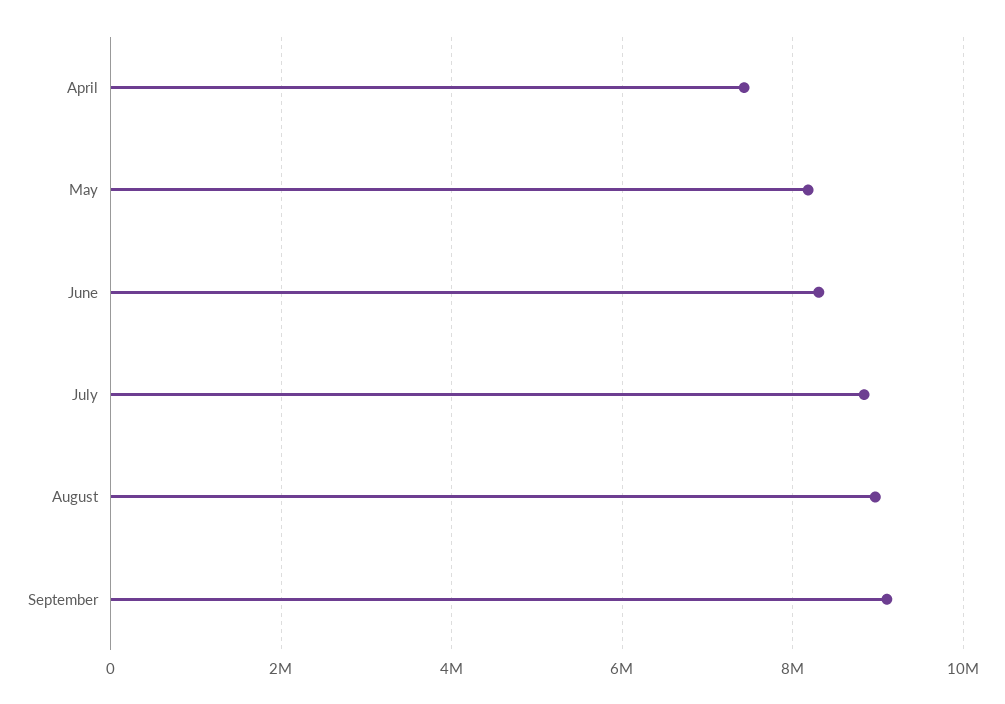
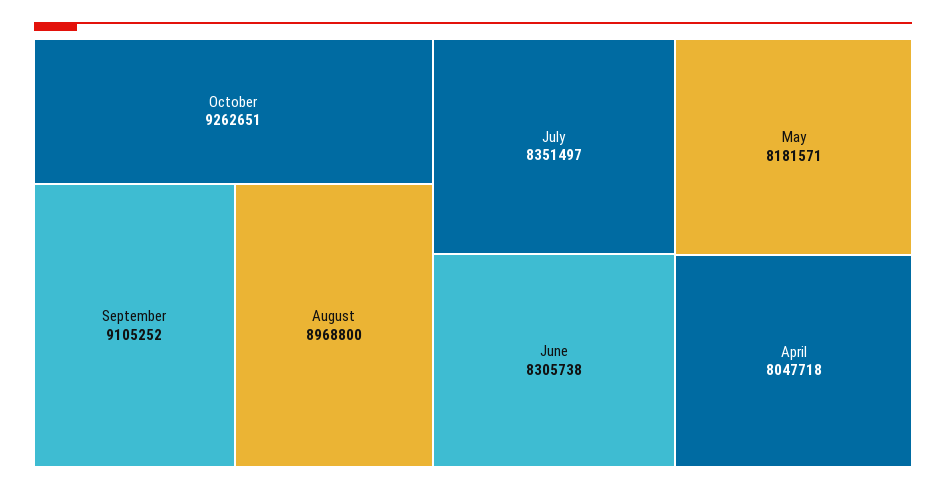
April: 7400000 -> 8047718
July: 8800000 -> 8351497
October: none -> 9262651

